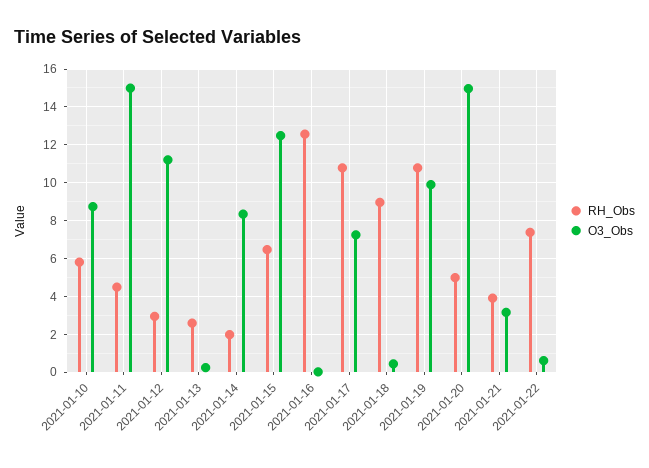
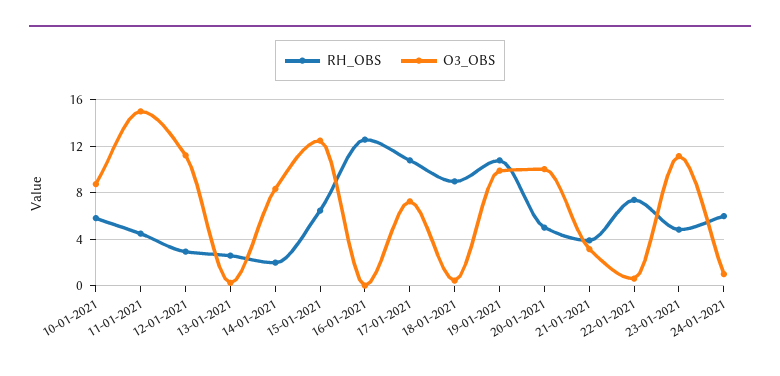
O3_Obs, 2021-01-20: 15 -> 10
RH_Obs, 23-01-2021: none -> 5
O3_Obs, 23-01-2021: none -> 11
RH_Obs, 24-01-2021: none -> 6
O3_Obs, 24-01-2021: none -> 1

